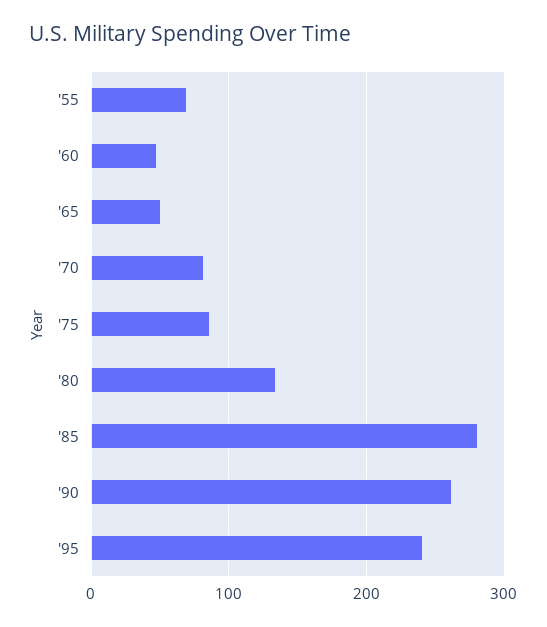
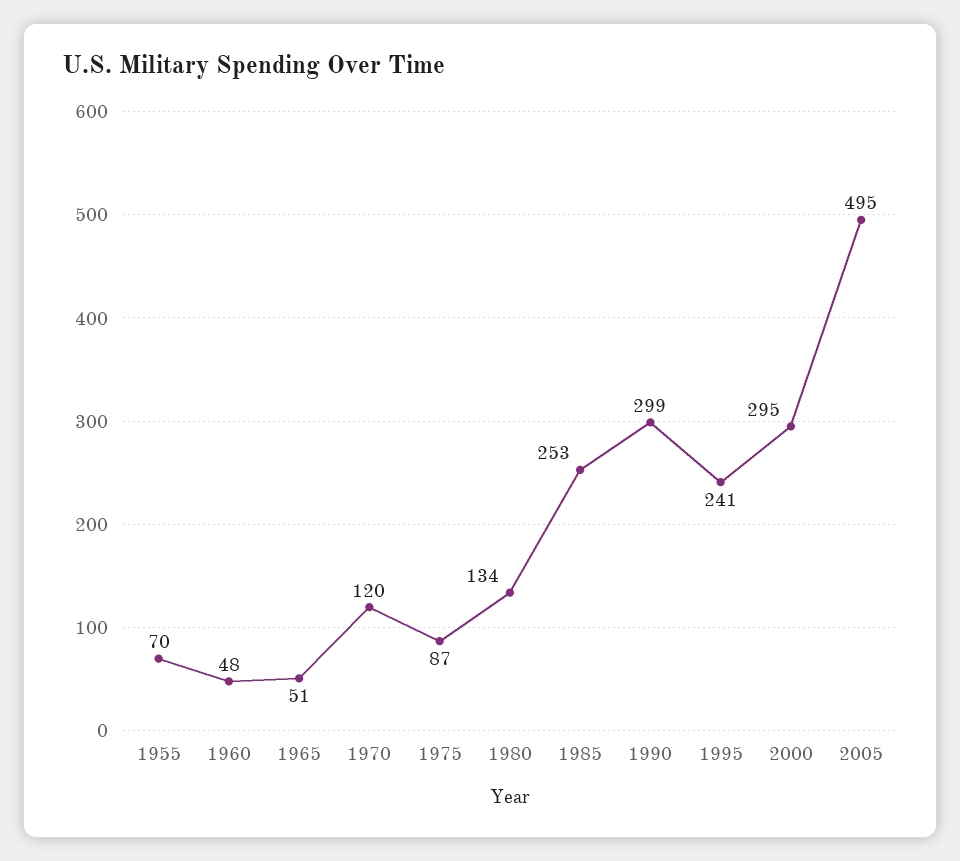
'70: 80 -> 120
'85: 280 -> 253
'90: 260 -> 299
2000: none -> 295
2005: none -> 495

